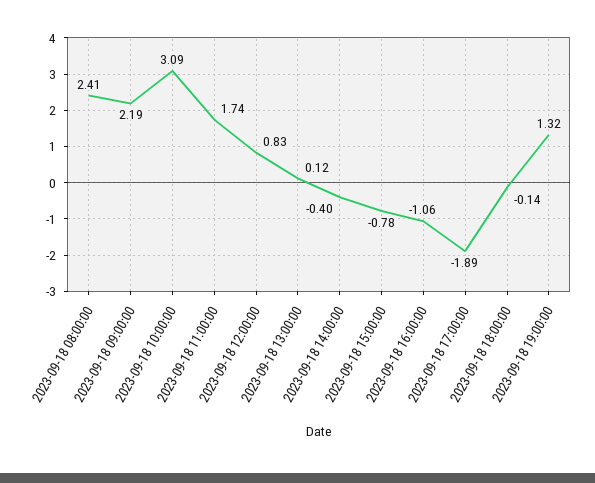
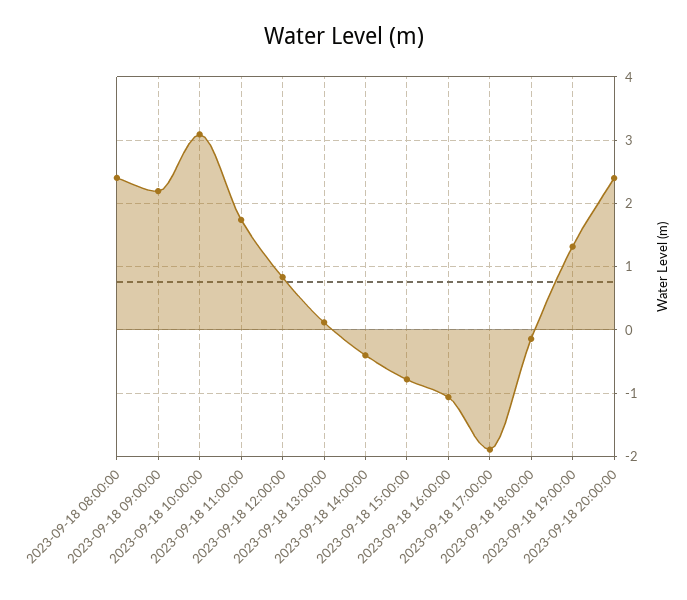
2023-09-18 20:00:00: none -> 2.4

